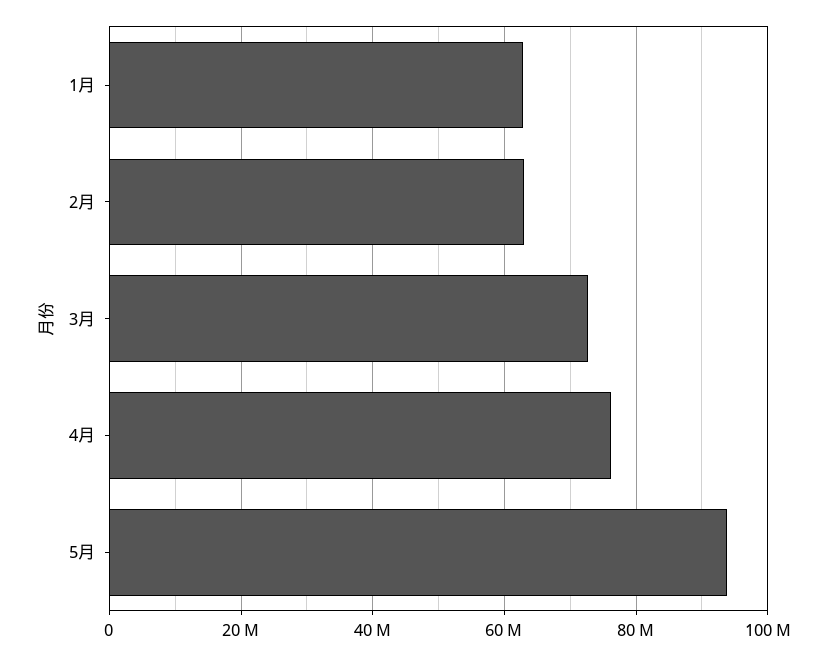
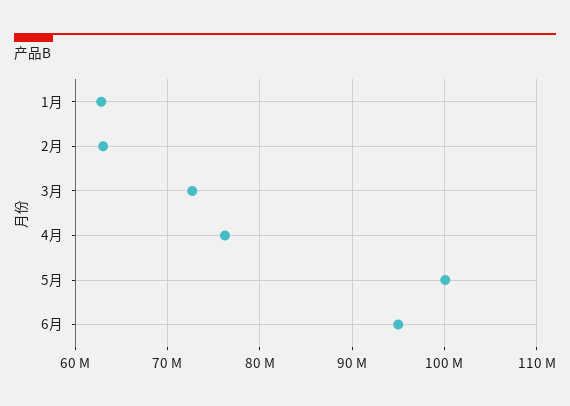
5月: 94000000 -> 100000000
6月: none -> 95000000

